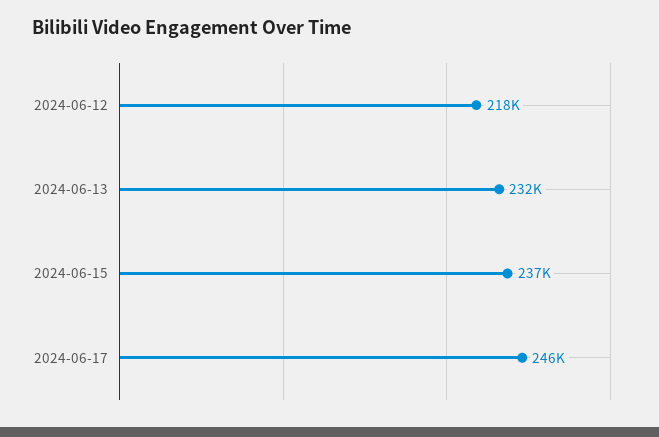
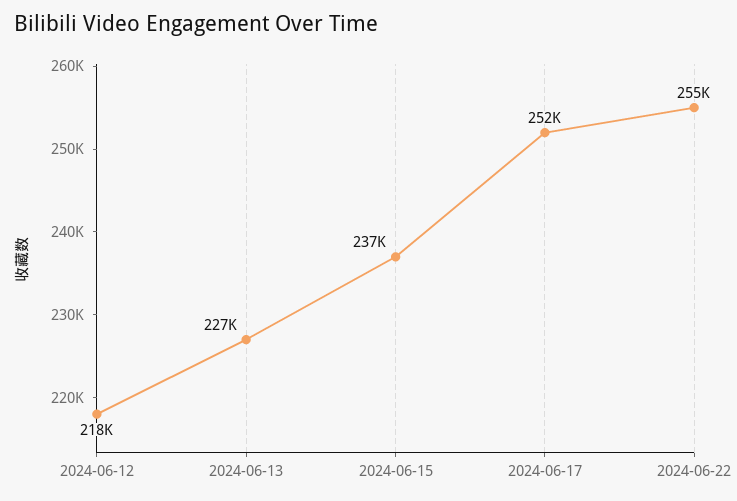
2024-06-13: 232000 -> 227000
2024-06-17: 246000 -> 252000
2024-06-22: none -> 255000

